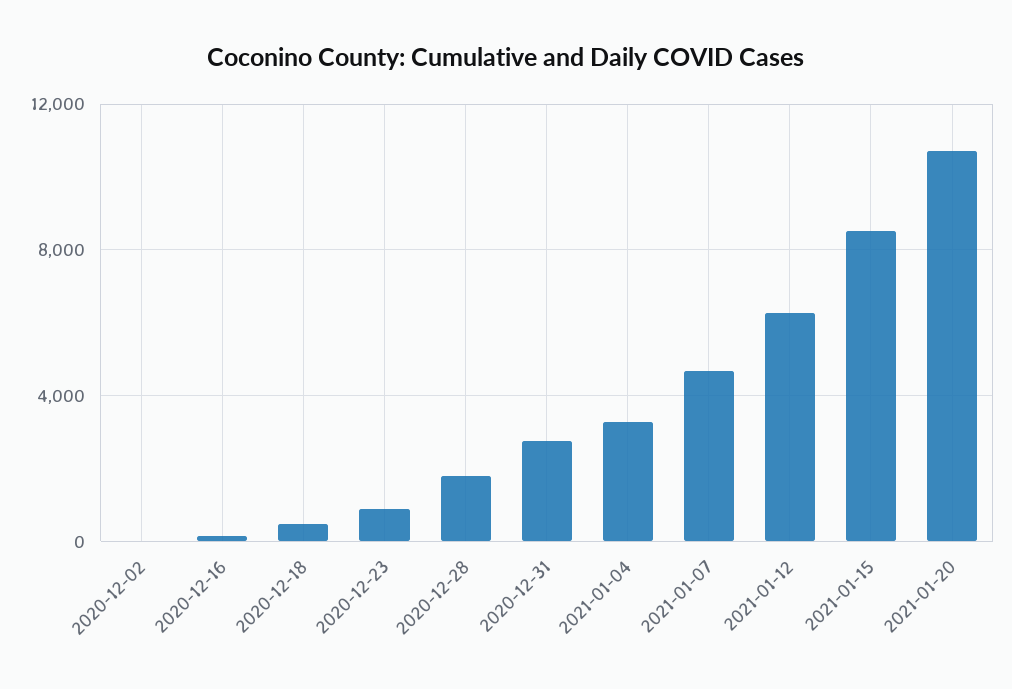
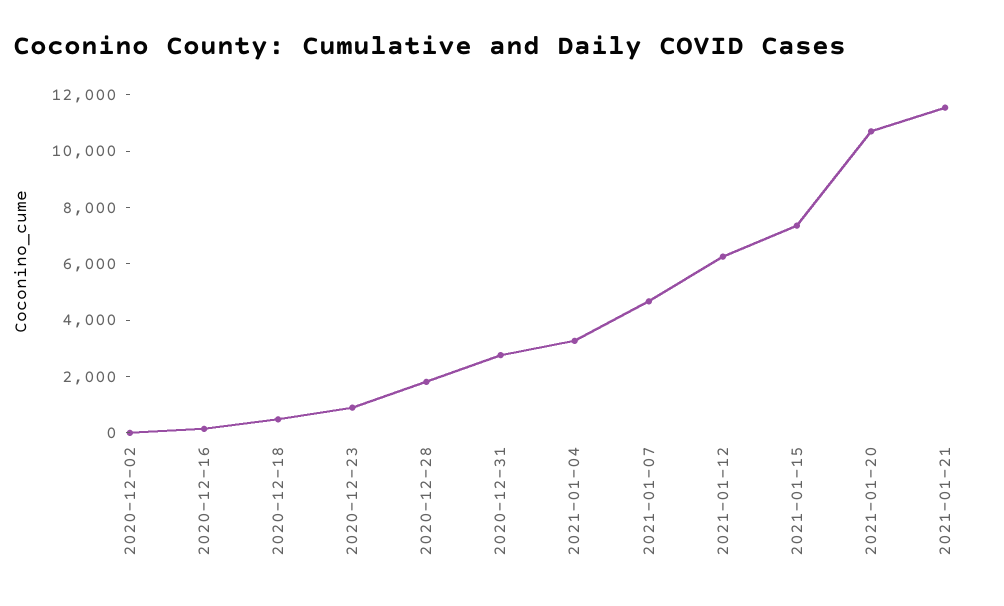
2021-01-15: 8500 -> 7500
2021-01-21: none -> 11500

